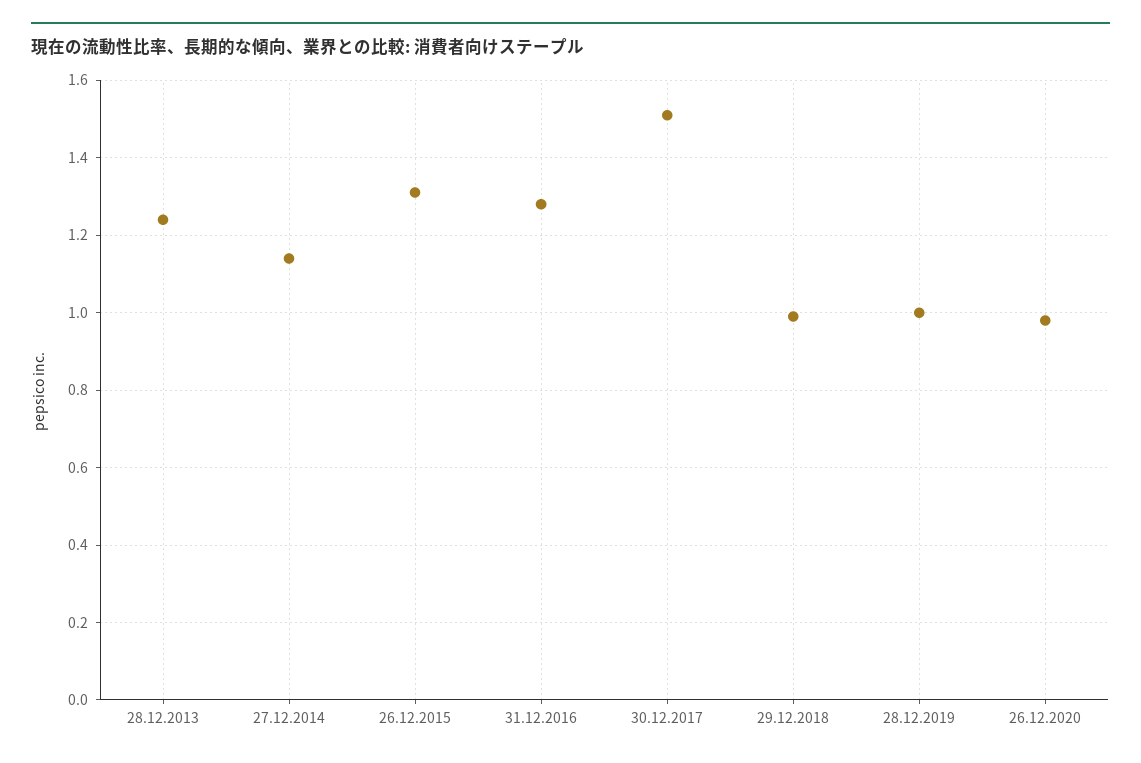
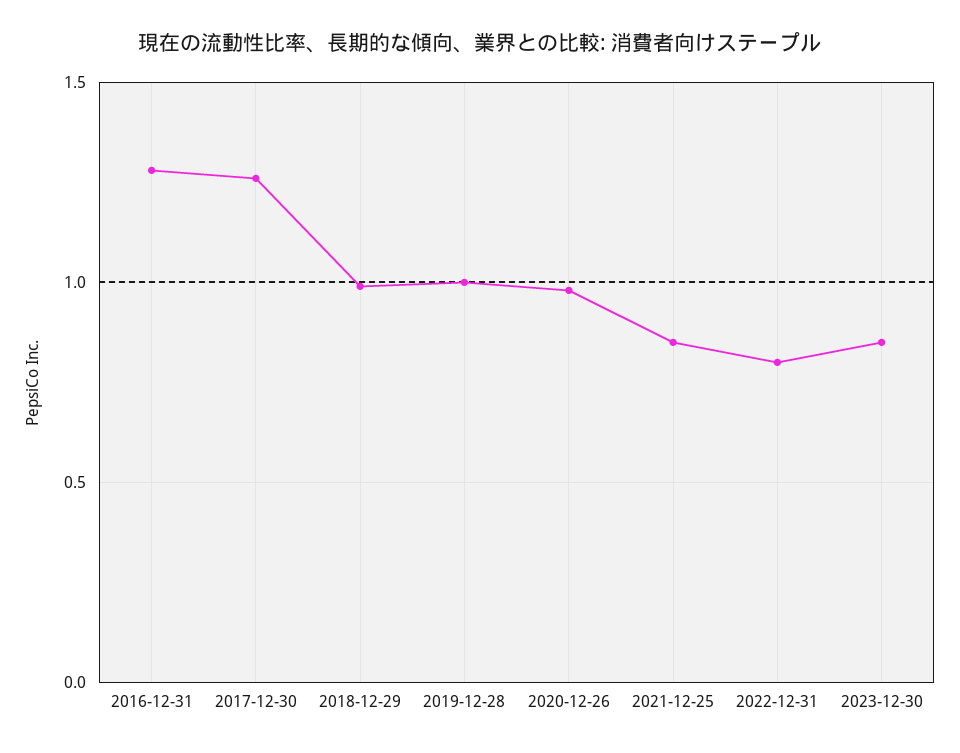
28.12.2013: 1.25 -> none
27.12.2014: 1.15 -> none
26.12.2015: 1.3 -> none
30.12.2017: 1.5 -> 1.25
2021-12-25: none -> 0.85
2022-12-31: none -> 0.8
2023-12-30: none -> 0.85

